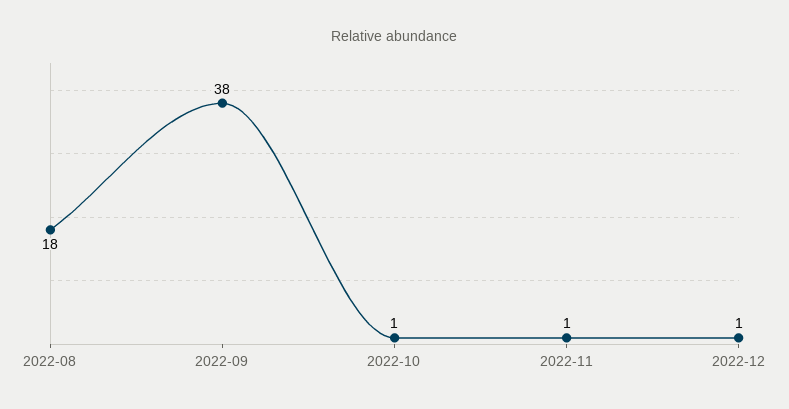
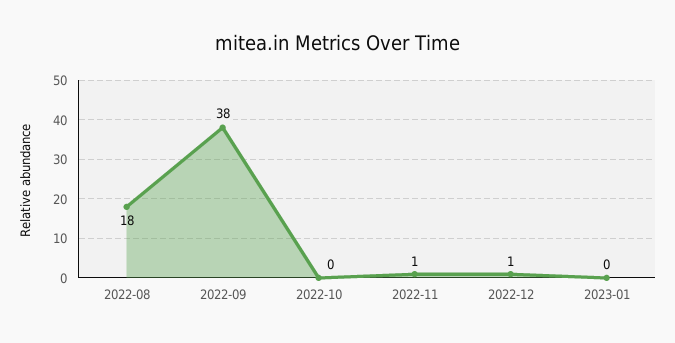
2022-10: 1 -> 0
2023-01: none -> 0

